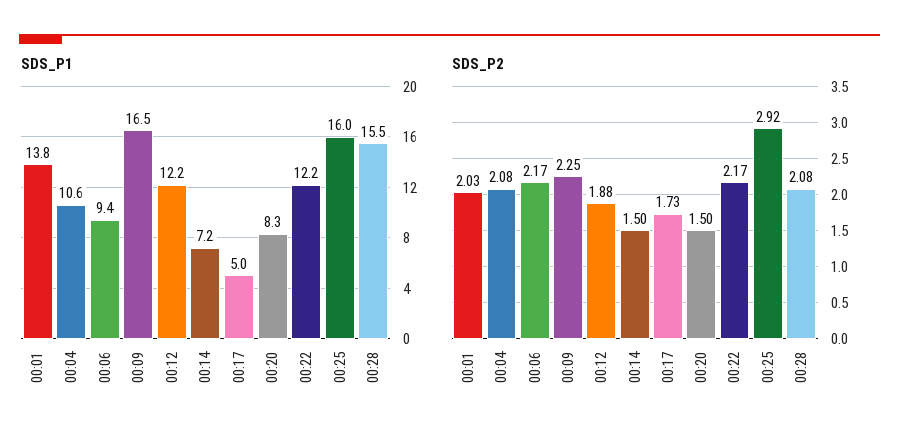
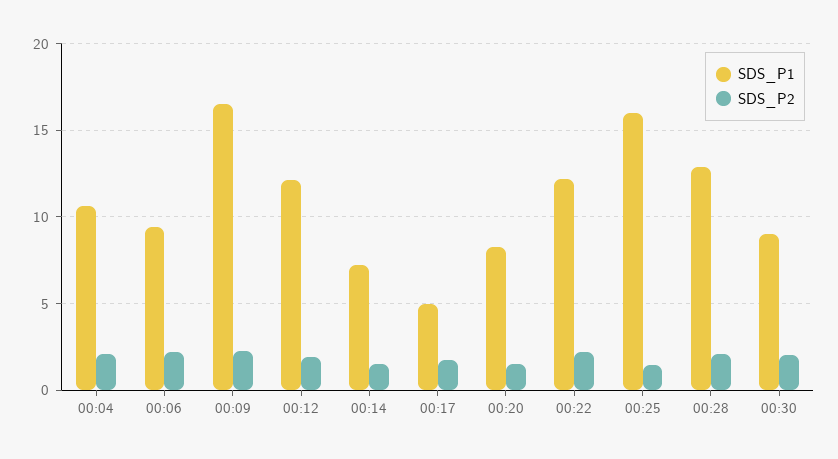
SDS_P1, 00:01: 13.8 -> none
SDS_P1, 00:28: 15.5 -> 13
SDS_P2, 00:01: 2.03 -> none
SDS_P2, 00:25: 2.92 -> 1.5
SDS_P1, 00:30: none -> 9
SDS_P2, 00:30: none -> 2

